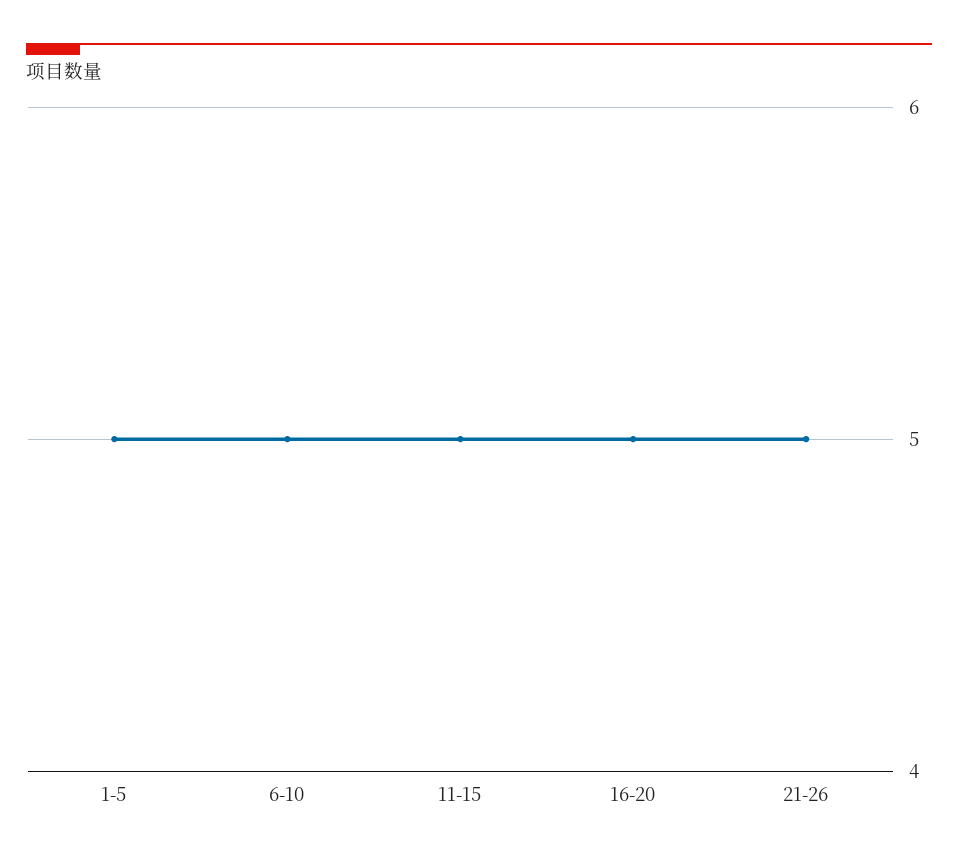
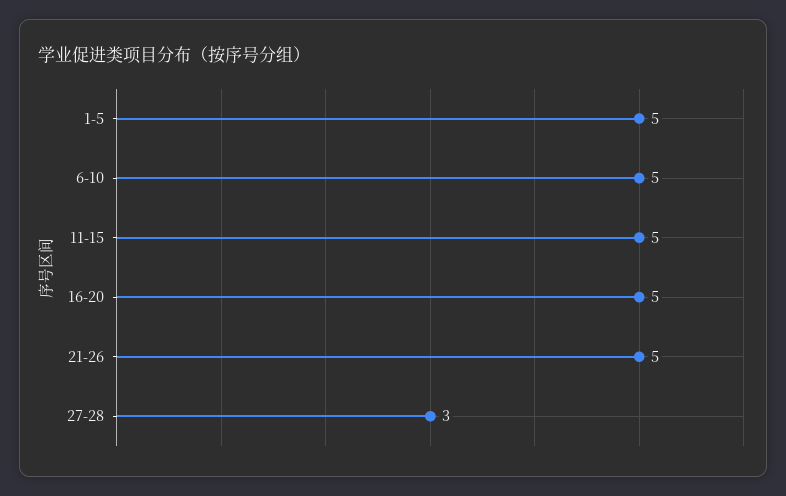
27-28: none -> 3

